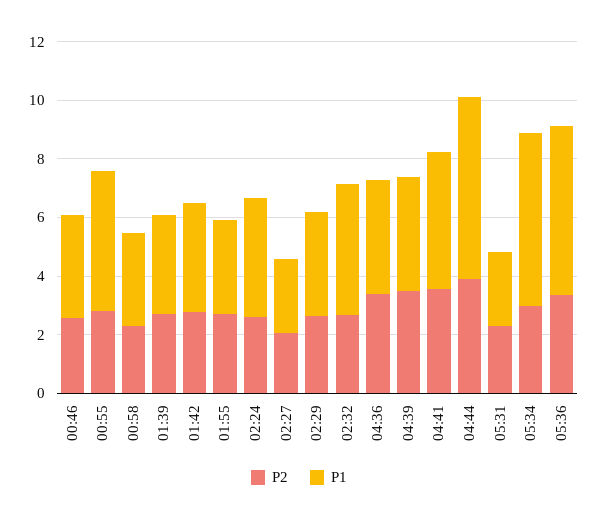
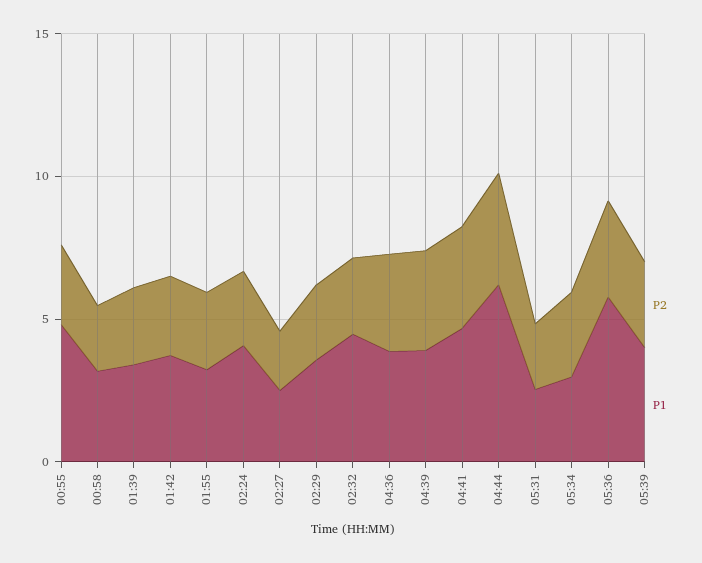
P2, 00:46: 2.5 -> none
P1, 00:46: 3.5 -> none
P1, 05:34: 6 -> 3
P2, 05:39: none -> 3
P1, 05:39: none -> 4

